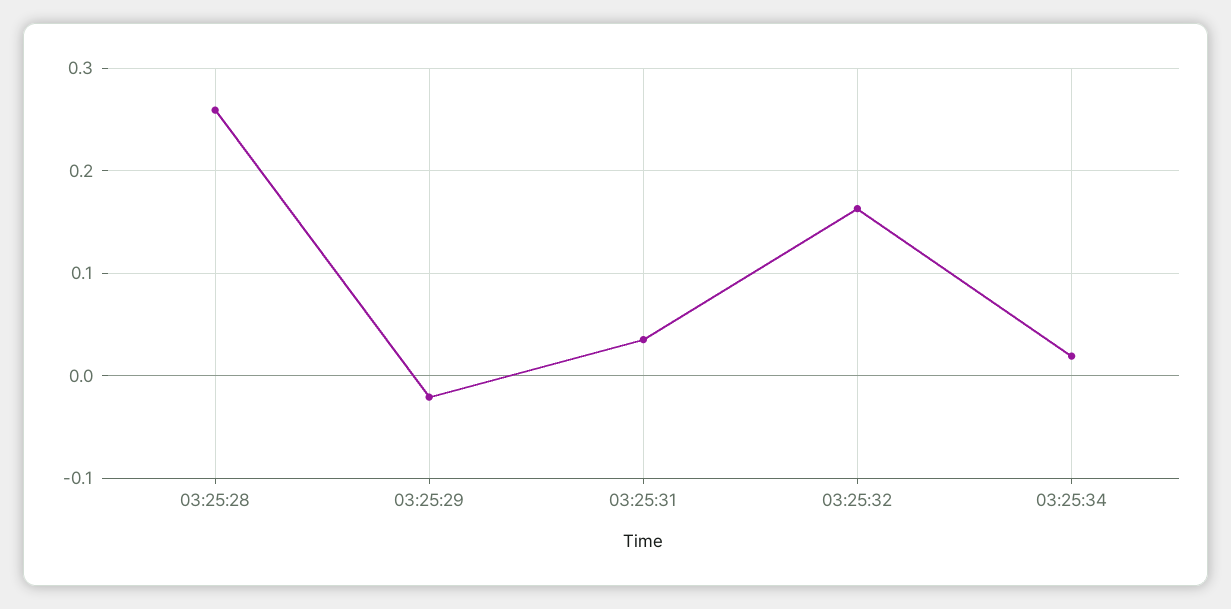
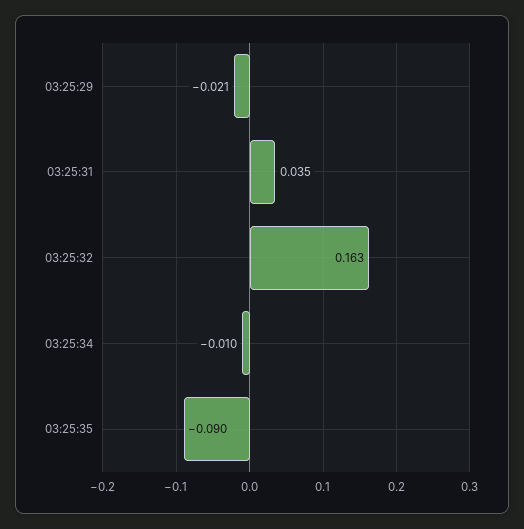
03:25:28: 0.26 -> none
03:25:34: 0.02 -> -0.01
03:25:35: none -> -0.09

